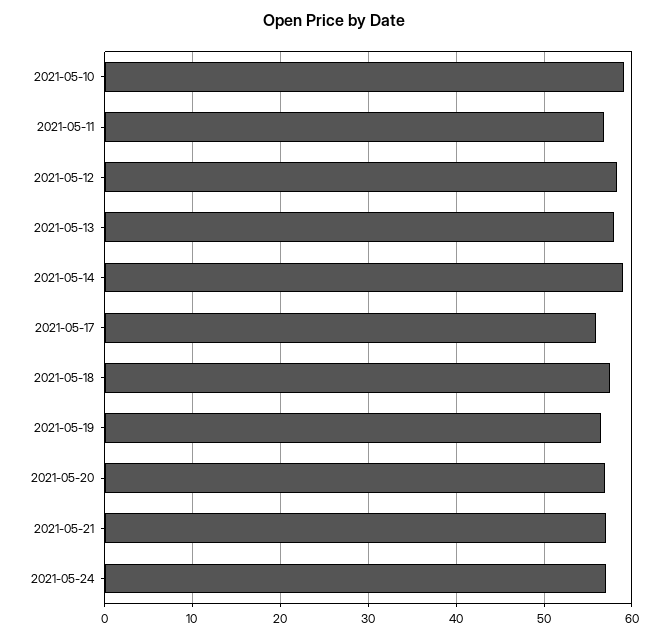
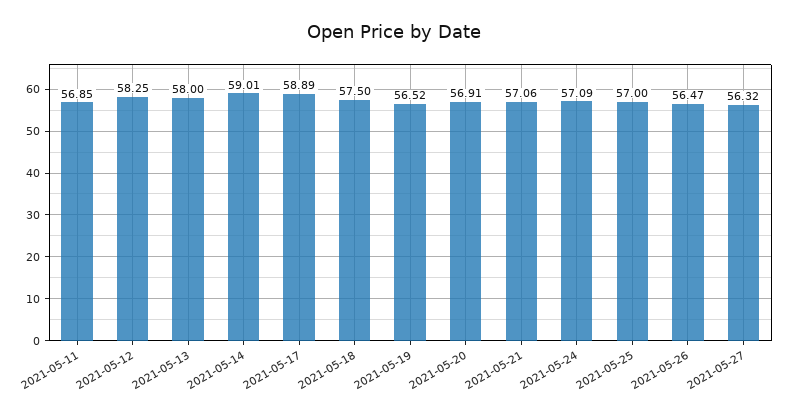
2021-05-10: 59 -> none
2021-05-17: 56 -> 58.89
2021-05-25: none -> 57
2021-05-26: none -> 56.47
2021-05-27: none -> 56.32

